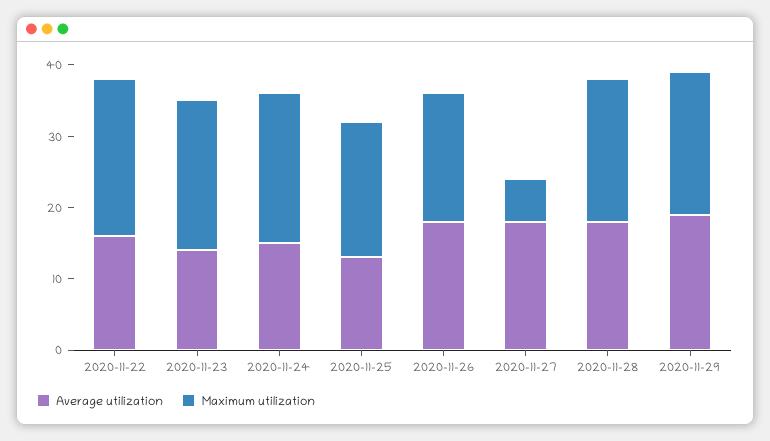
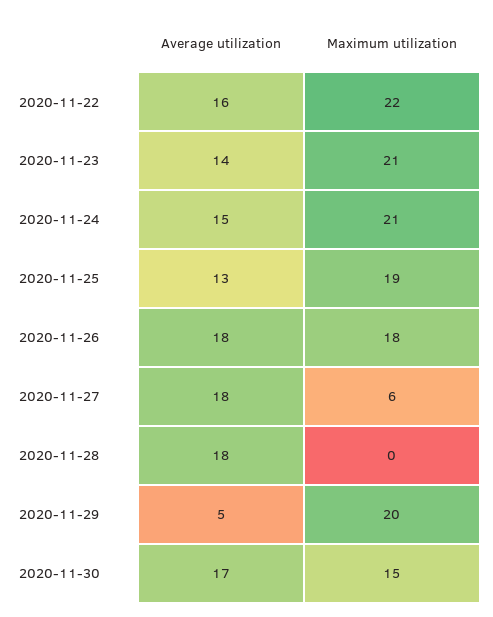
Maximum utilization, 2020-11-28: 20 -> 0
Average utilization, 2020-11-29: 20 -> 5
Average utilization, 2020-11-30: none -> 17
Maximum utilization, 2020-11-30: none -> 15

